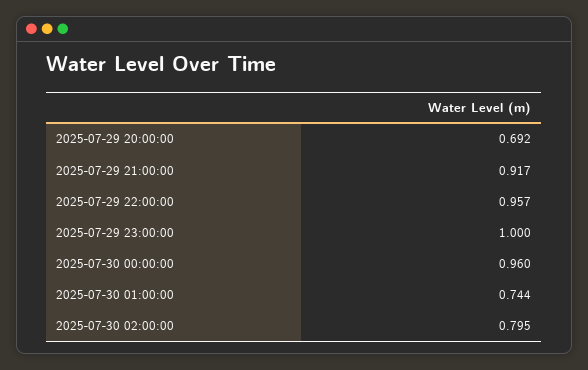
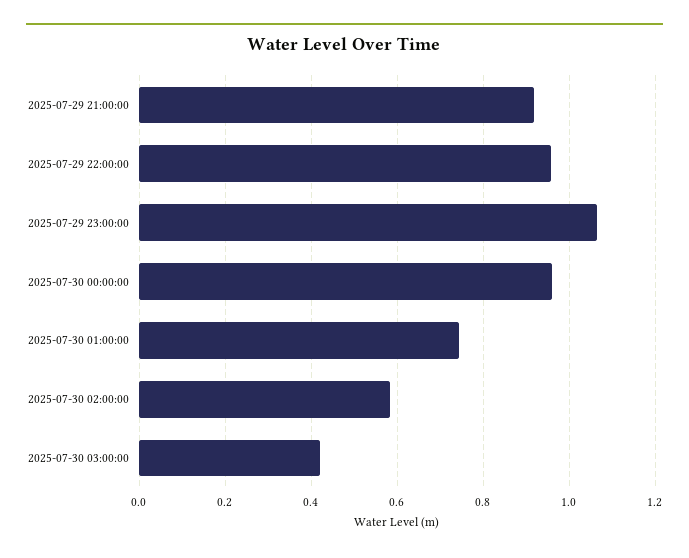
2025-07-29 20:00:00: 0.692 -> none
2025-07-29 23:00:00: 1 -> 1.06
2025-07-30 02:00:00: 0.795 -> 0.58
2025-07-30 03:00:00: none -> 0.42

